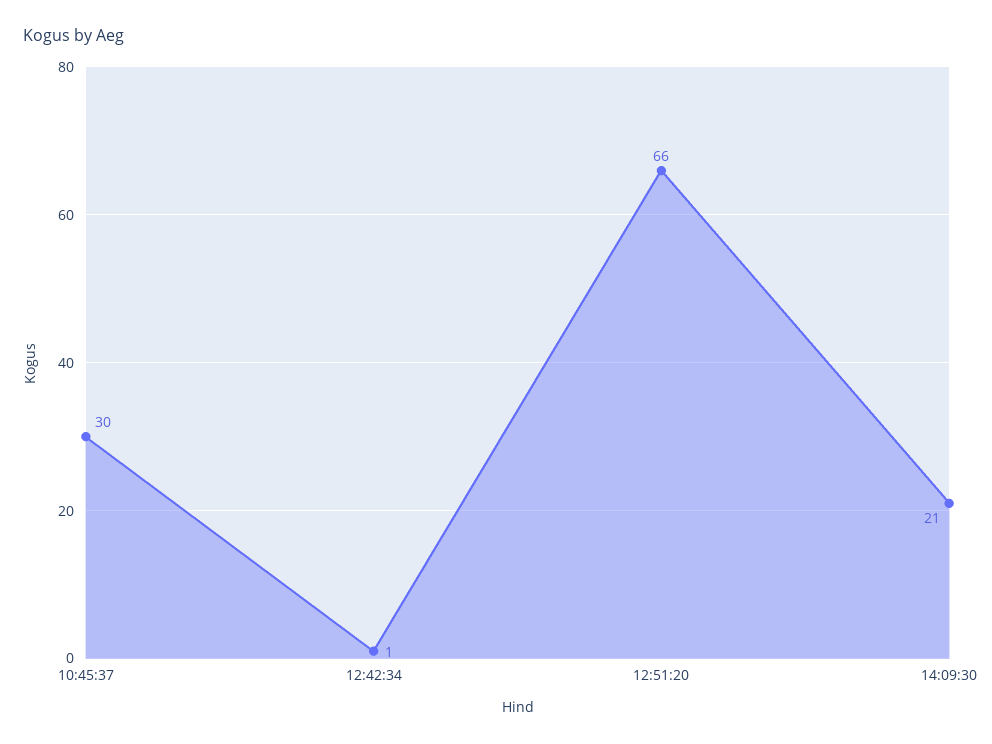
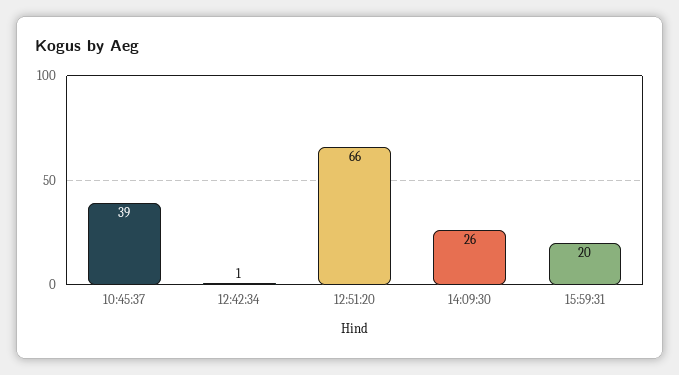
10:45:37: 30 -> 39
14:09:30: 21 -> 26
15:59:31: none -> 20

